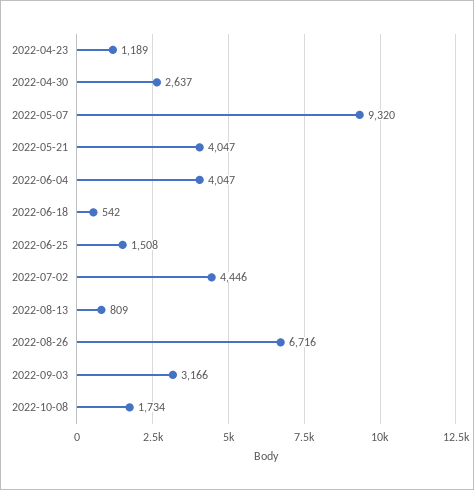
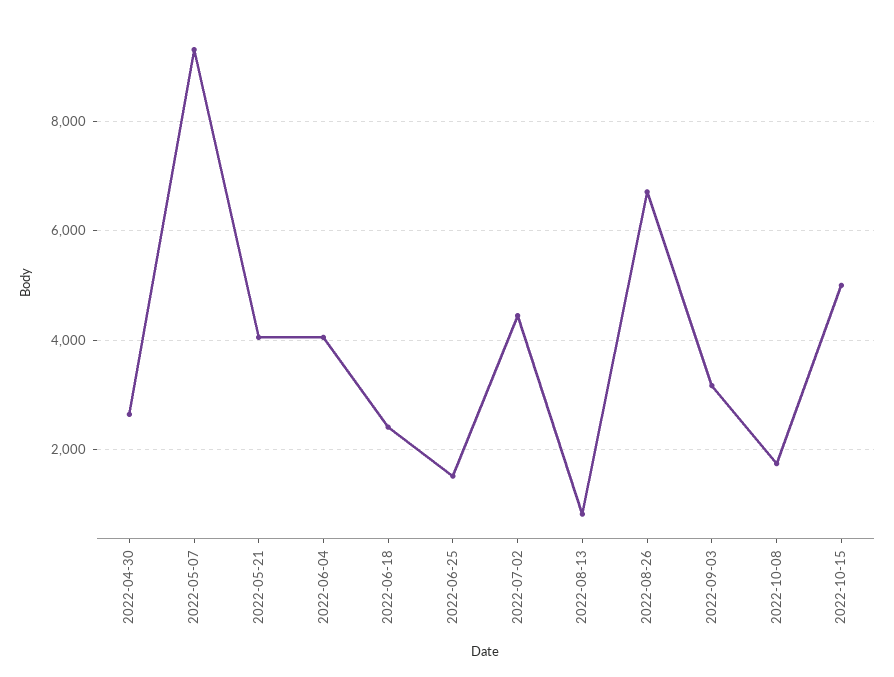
2022-04-23: 1189 -> none
2022-06-18: 542 -> 2400
2022-10-15: none -> 5000

